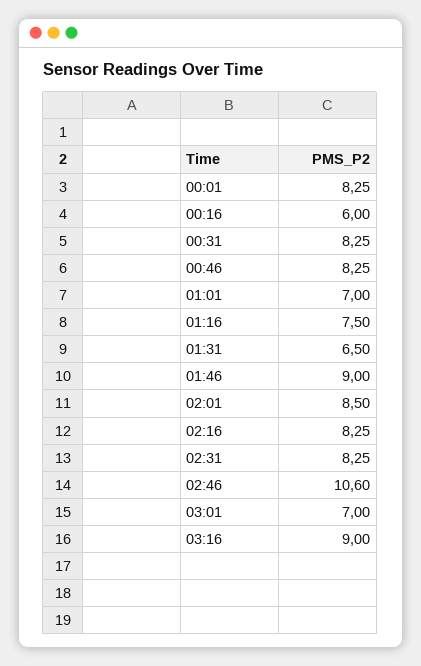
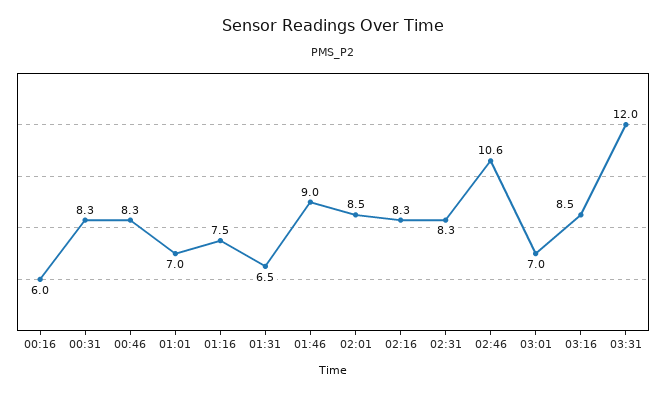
00:01: 8.25 -> none
03:16: 9 -> 8.5
03:31: none -> 12

